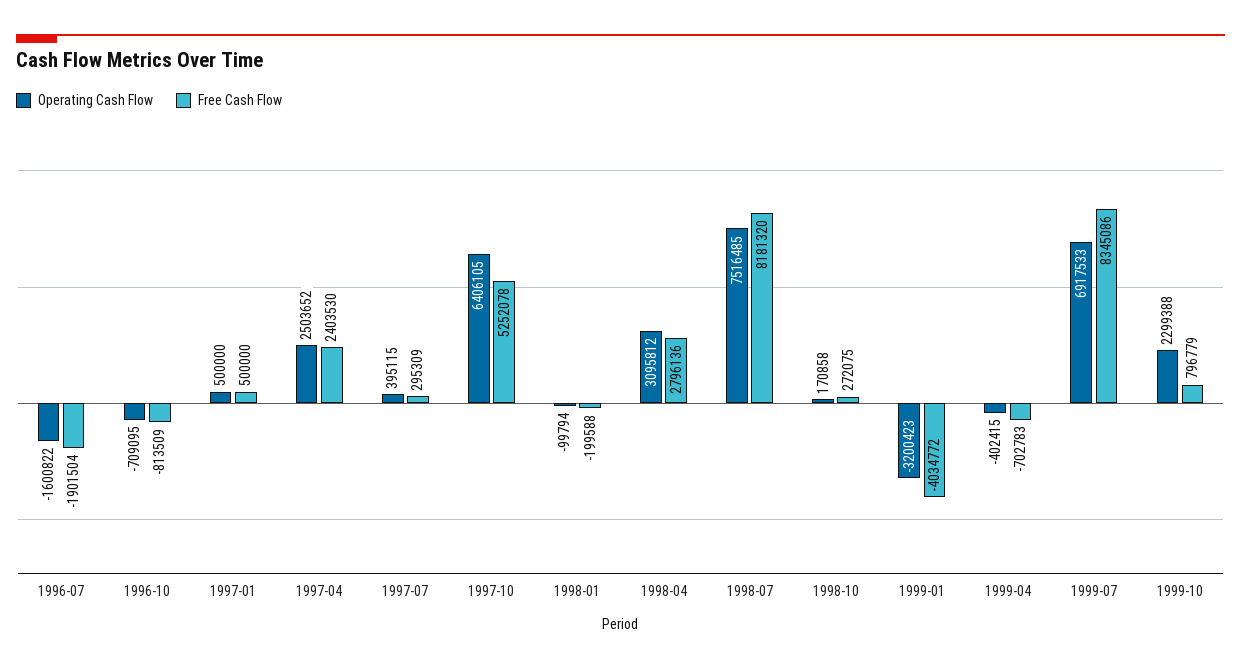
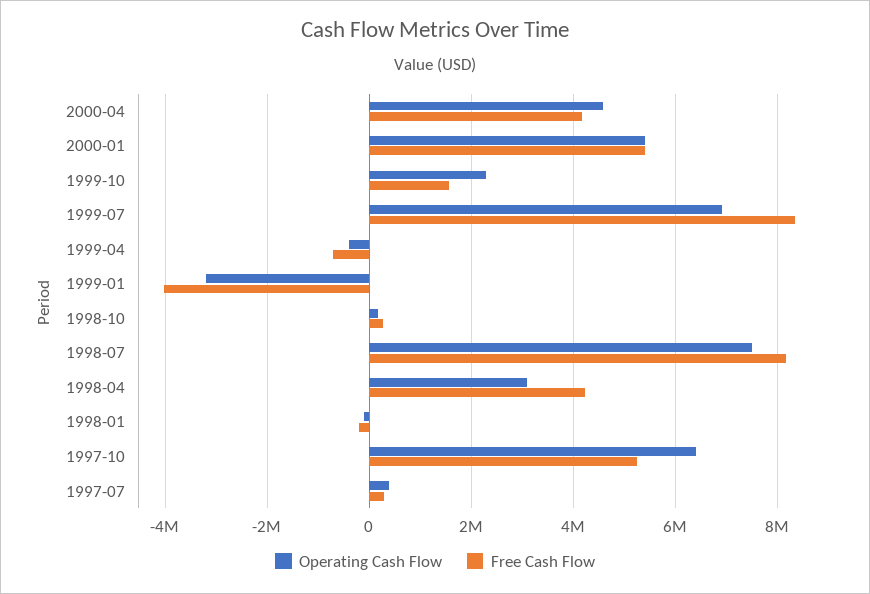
Operating Cash Flow, 1996-07: -1600822 -> none
Free Cash Flow, 1996-07: -1901504 -> none
Operating Cash Flow, 1996-10: -709095 -> none
Free Cash Flow, 1996-10: -813509 -> none
Operating Cash Flow, 1997-01: 500000 -> none
Free Cash Flow, 1997-01: 500000 -> none
Operating Cash Flow, 1997-04: 2503652 -> none
Free Cash Flow, 1997-04: 2403530 -> none
Free Cash Flow, 1998-04: 2796136 -> 4200000
Free Cash Flow, 1999-10: 796779 -> 1600000
Operating Cash Flow, 2000-04: none -> 4600000
Free Cash Flow, 2000-04: none -> 4200000
Operating Cash Flow, 2000-01: none -> 5400000
Free Cash Flow, 2000-01: none -> 5400000

